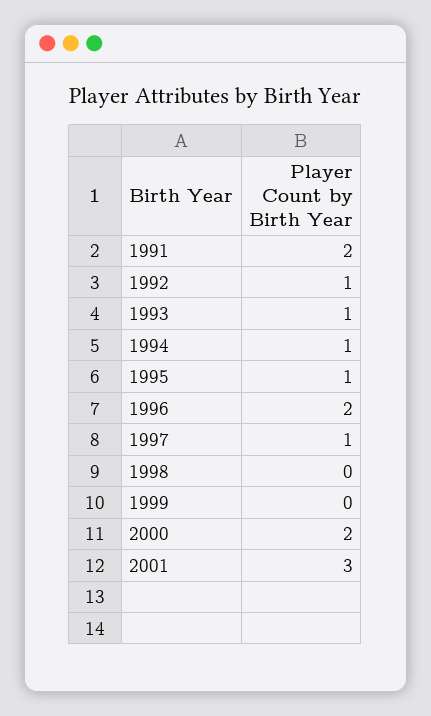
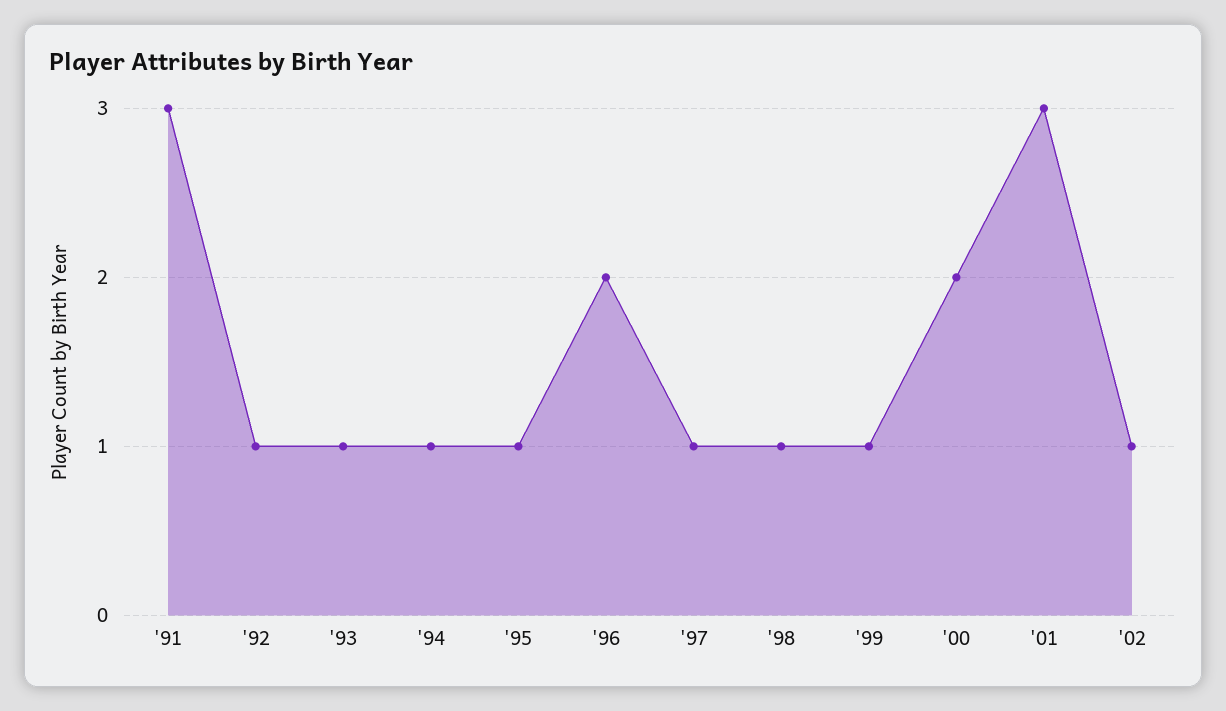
1991: 2 -> 3
1998: 0 -> 1
1999: 0 -> 1
'02: none -> 1

